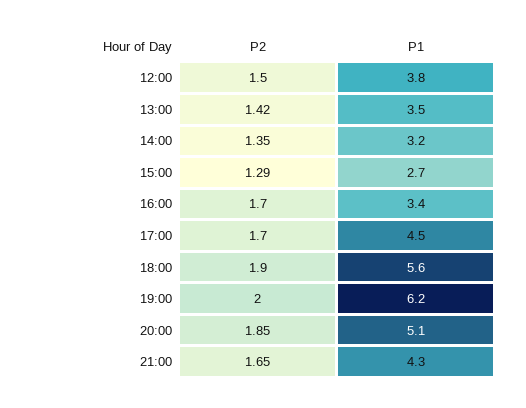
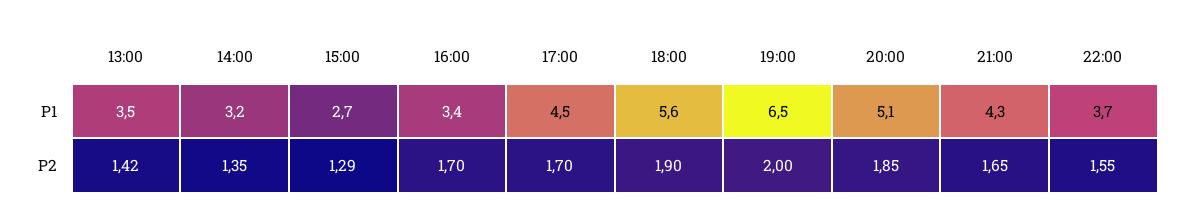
P2, 12:00: 1.5 -> none
P1, 12:00: 3.8 -> none
P1, 19:00: 6.2 -> 6.5
P1, 22:00: none -> 3.7
P2, 22:00: none -> 1.55

